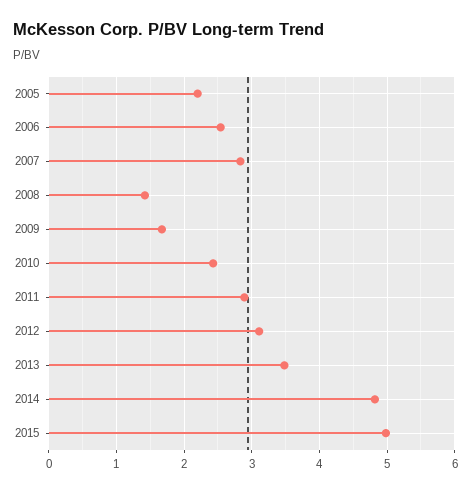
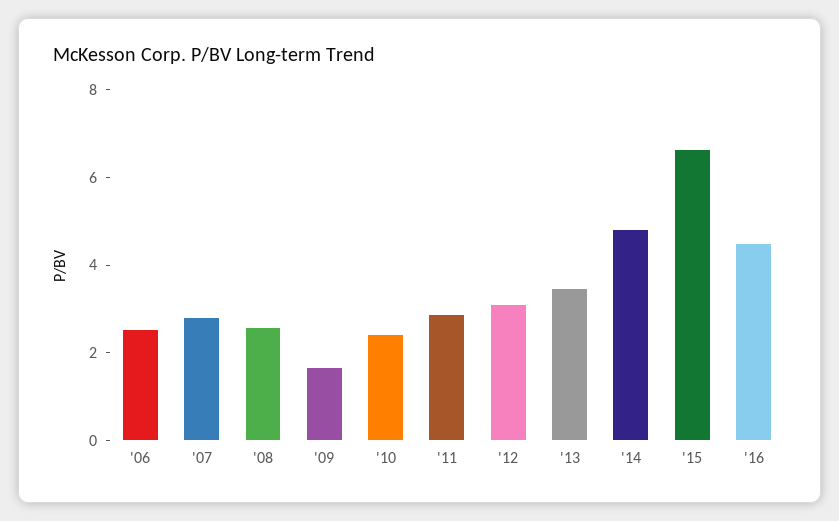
2005: 2.2 -> none
2008: 1.4 -> 2.5
2015: 5 -> 6.5
'16: none -> 4.5

